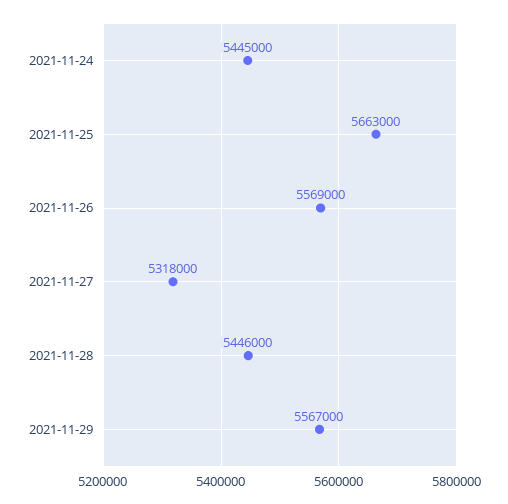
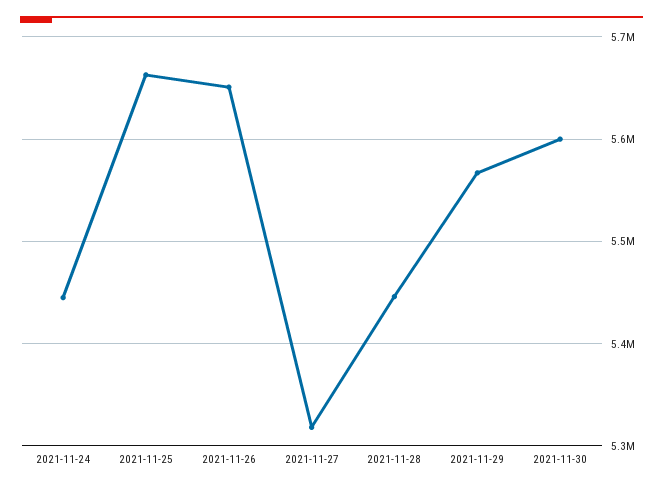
2021-11-26: 5569000 -> 5650000
2021-11-30: none -> 5600000

